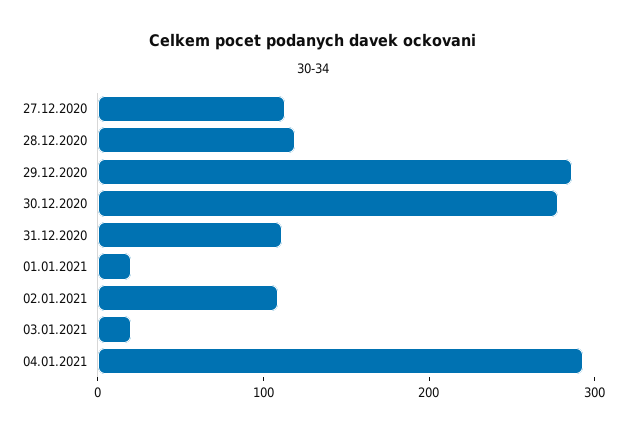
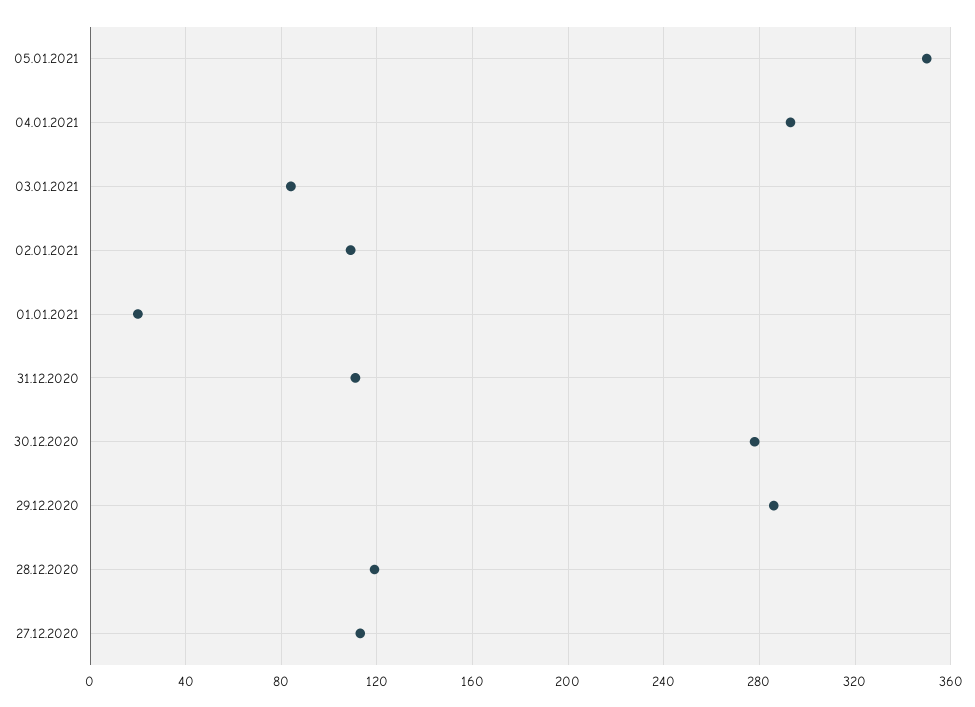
03.01.2021: 20 -> 85
05.01.2021: none -> 350

